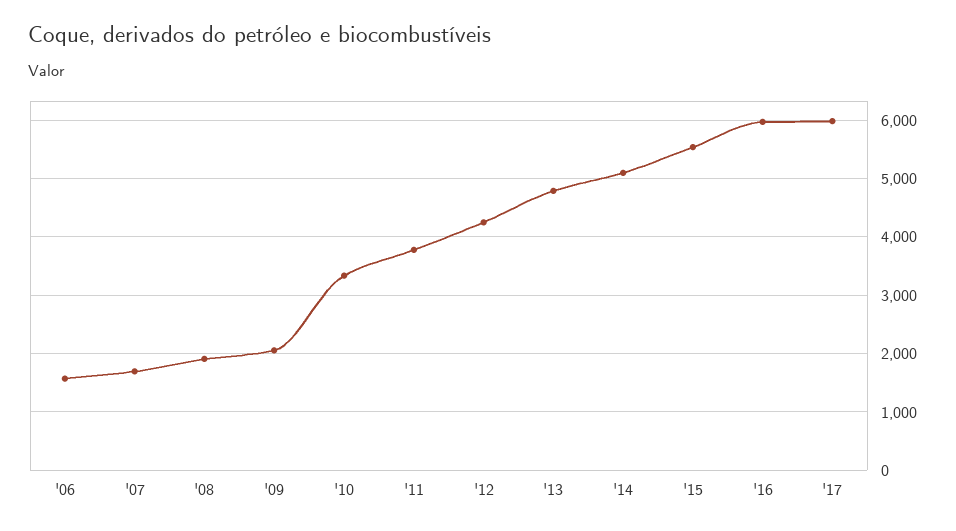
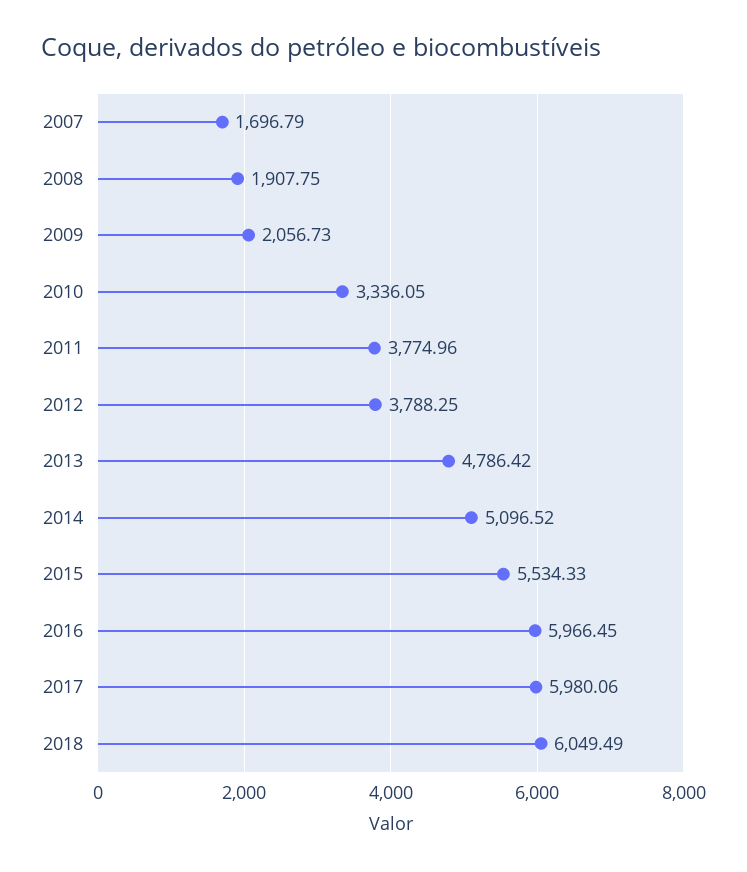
'06: 1600 -> none
'12: 4200 -> 3788.25
2018: none -> 6049.49

